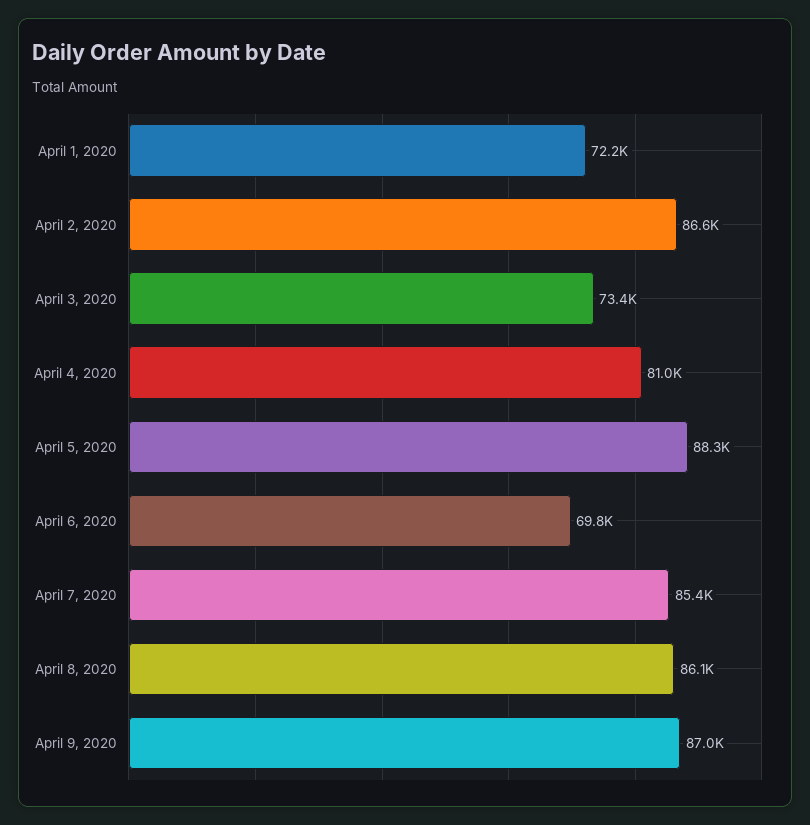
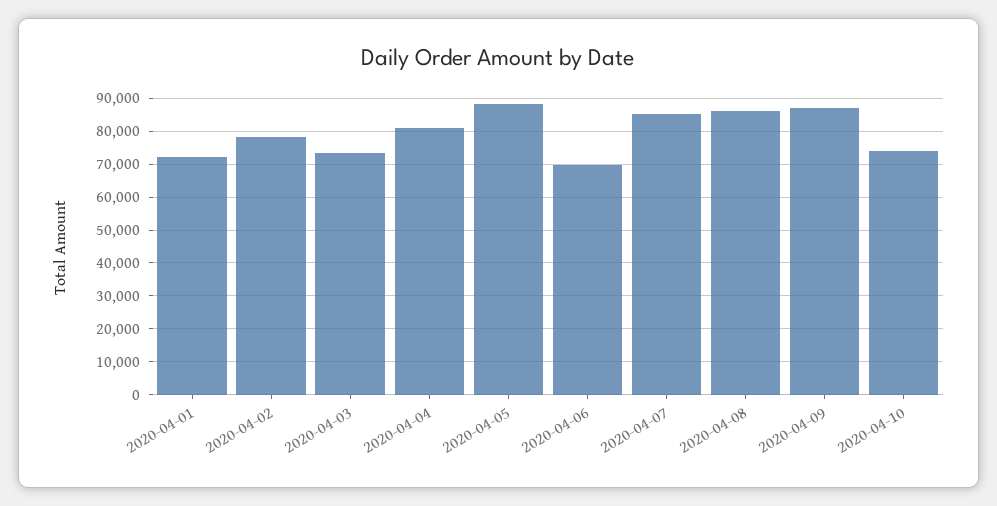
April 2, 2020: 86600 -> 78000
2020-04-10: none -> 74000

